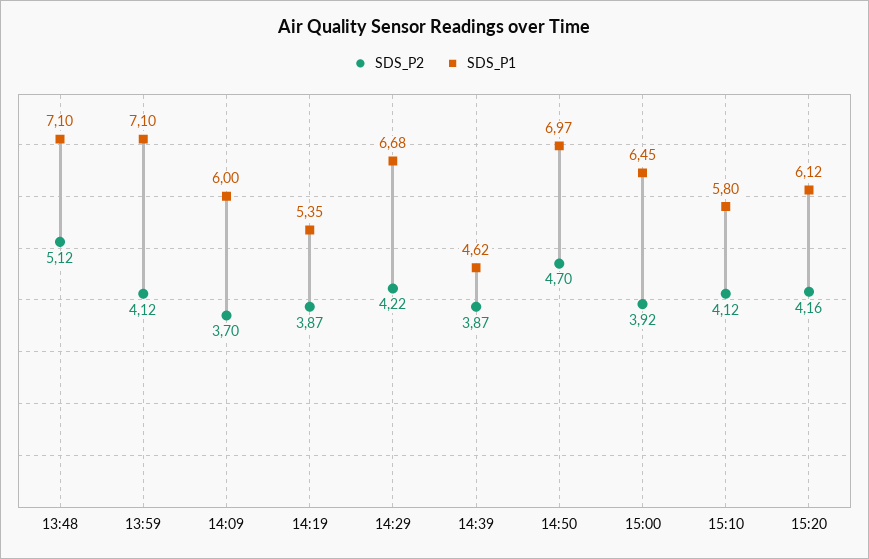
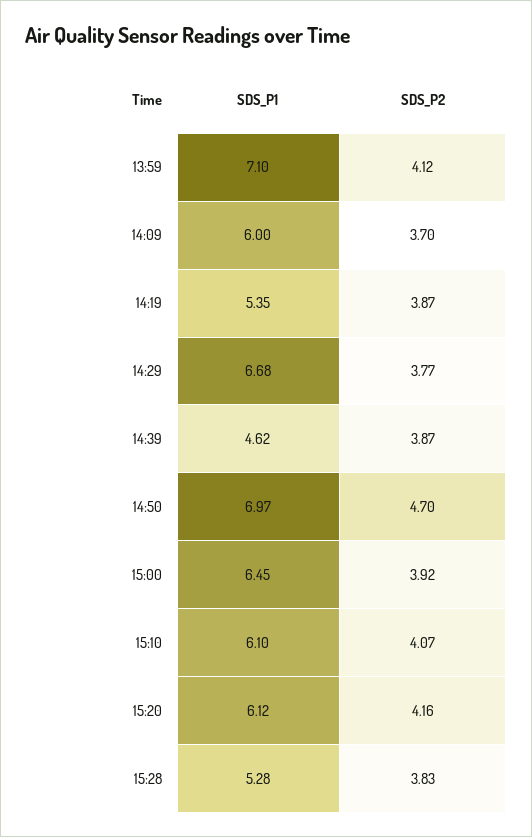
SDS_P2, 13:48: 5.12 -> none
SDS_P1, 13:48: 7.1 -> none
SDS_P2, 14:29: 4.22 -> 3.77
SDS_P2, 15:10: 4.12 -> 4.07
SDS_P1, 15:10: 5.8 -> 6.1
SDS_P1, 15:28: none -> 5.28
SDS_P2, 15:28: none -> 3.83

